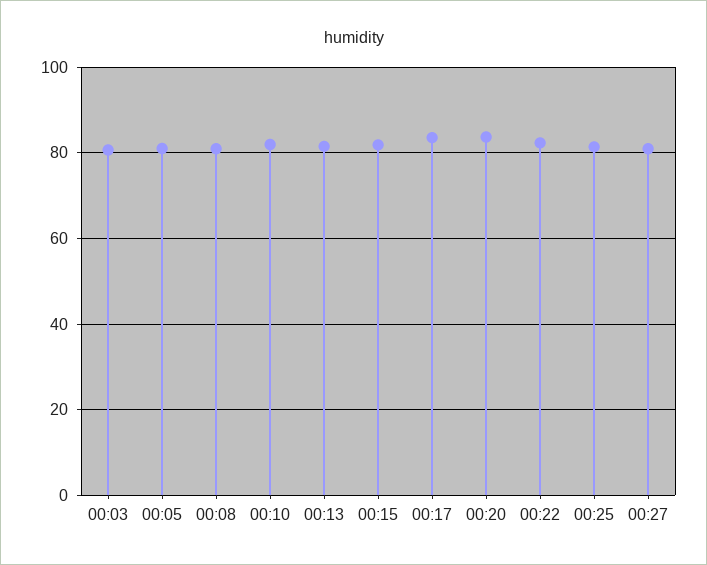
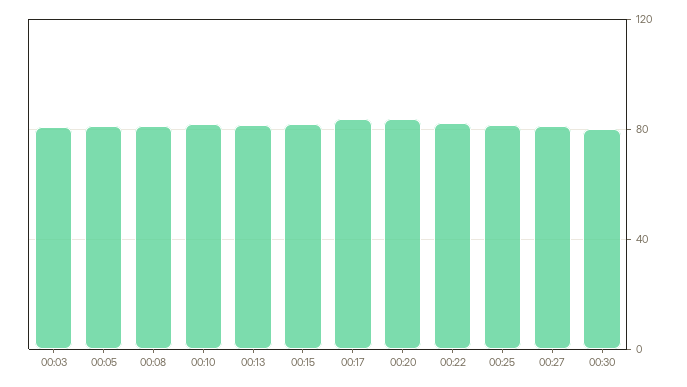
00:30: none -> 80

